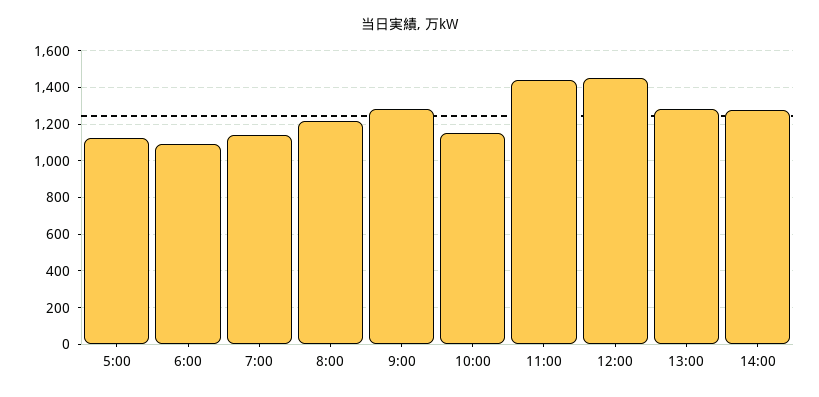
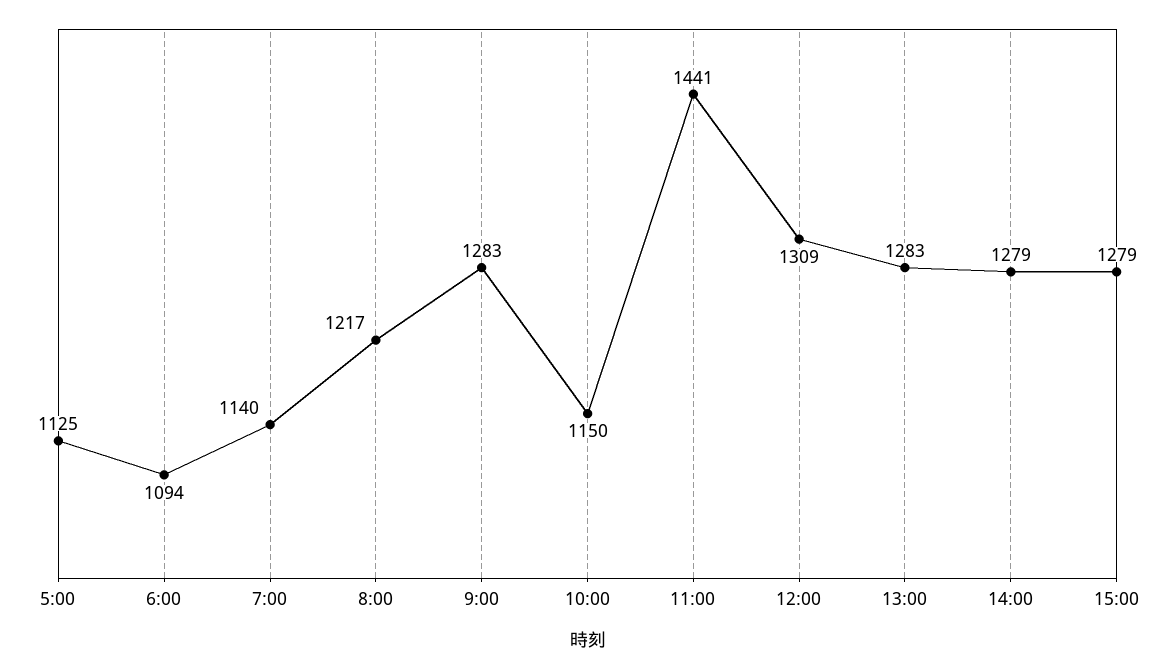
12:00: 1450 -> 1309
15:00: none -> 1279

